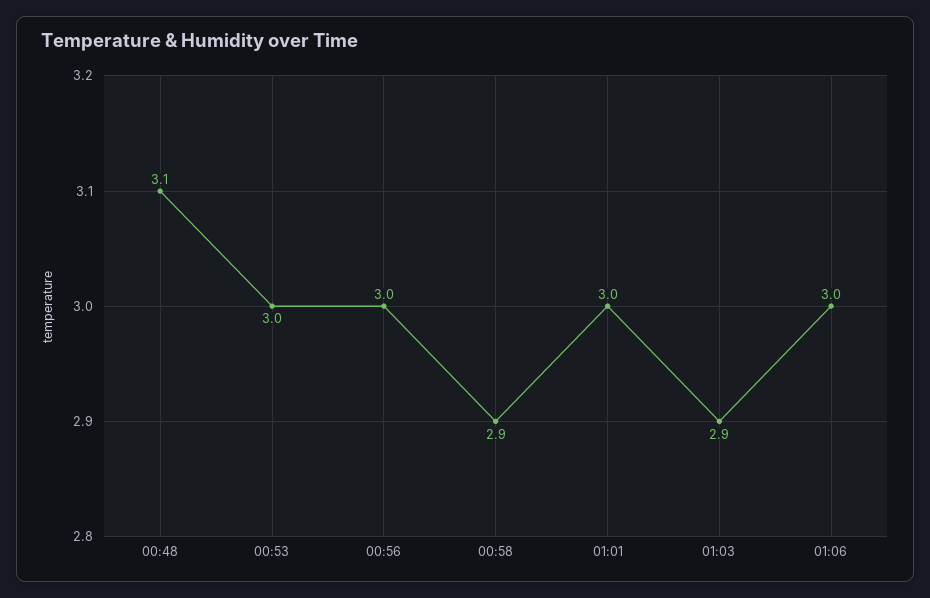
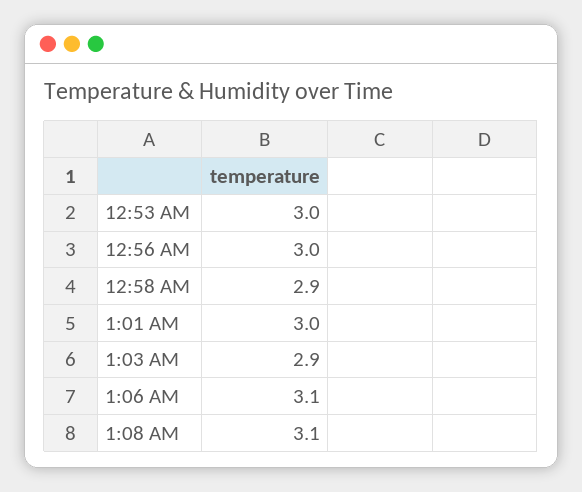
00:48: 3.1 -> none
01:06: 3 -> 3.1
1:08 AM: none -> 3.1

